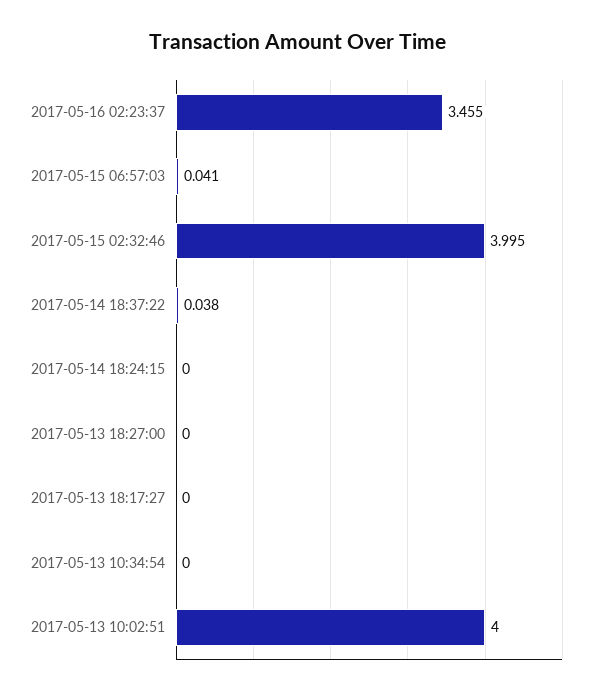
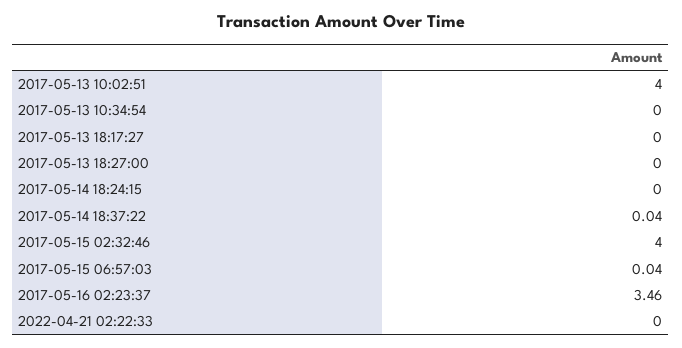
2022-04-21 02:22:33: none -> 0

